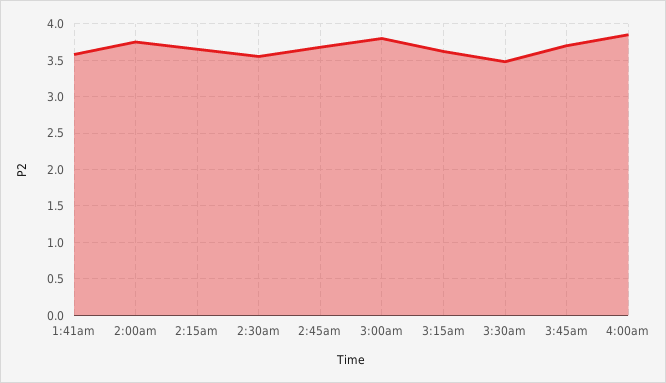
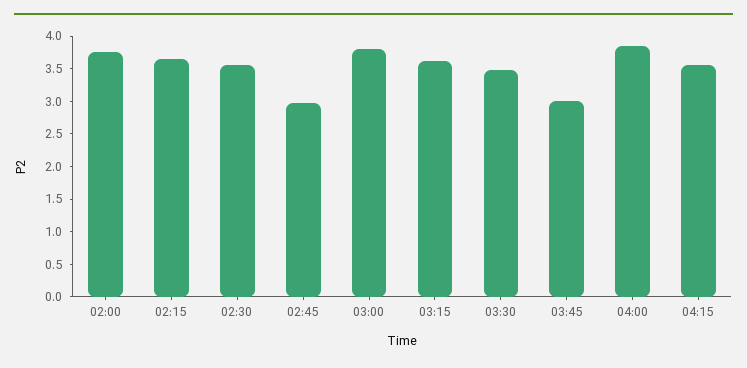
1:41am: 3.6 -> none
2:45am: 3.7 -> 3
3:45am: 3.7 -> 3
04:15: none -> 3.5

